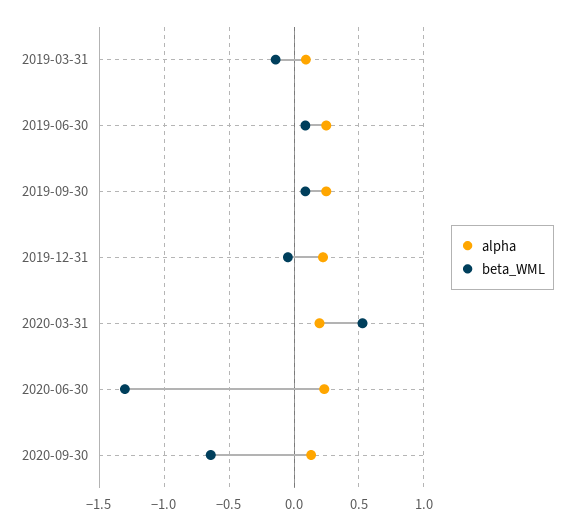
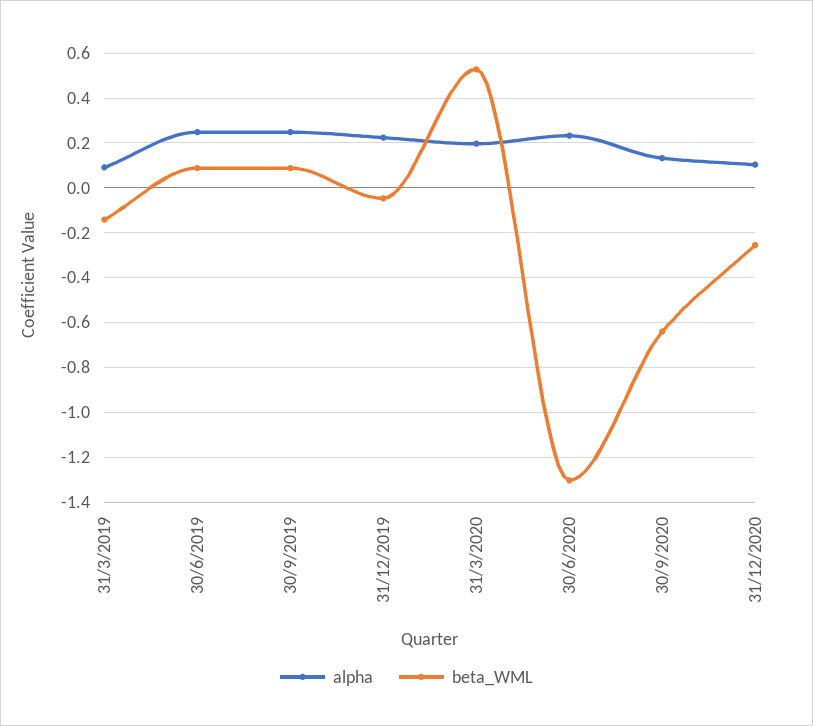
alpha, 31/12/2020: none -> 0.1
beta_WML, 31/12/2020: none -> -0.25

